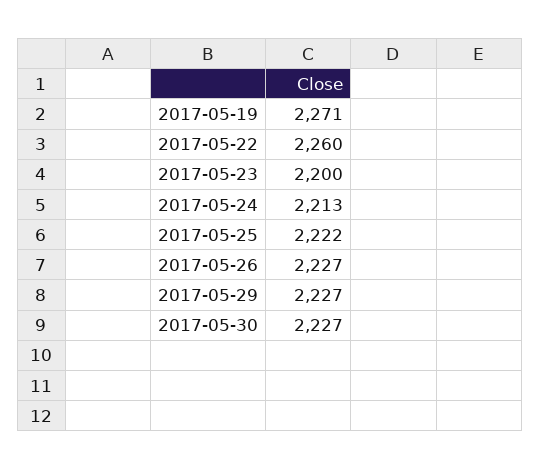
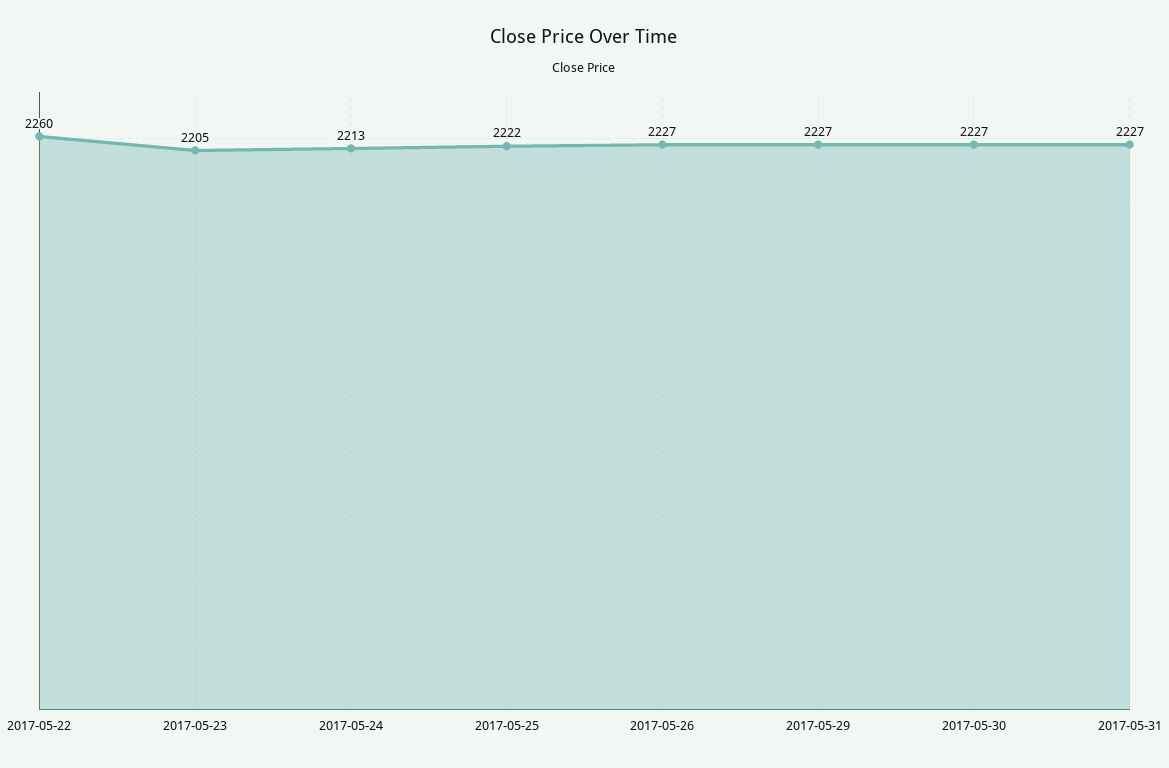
2017-05-19: 2271 -> none
2017-05-23: 2200 -> 2205
2017-05-31: none -> 2227

